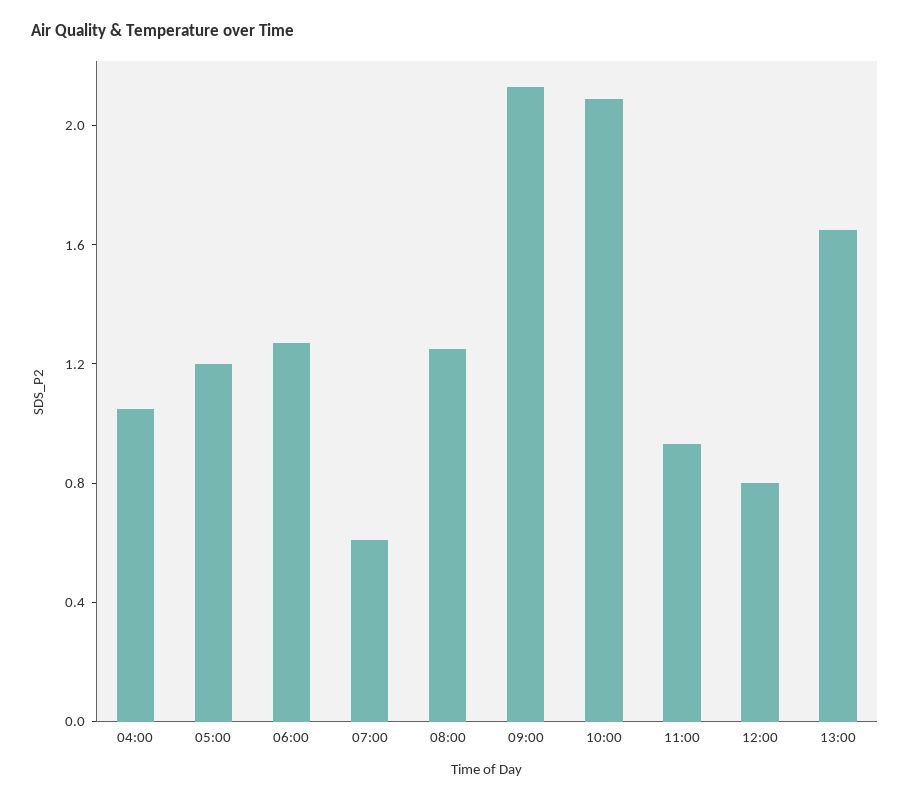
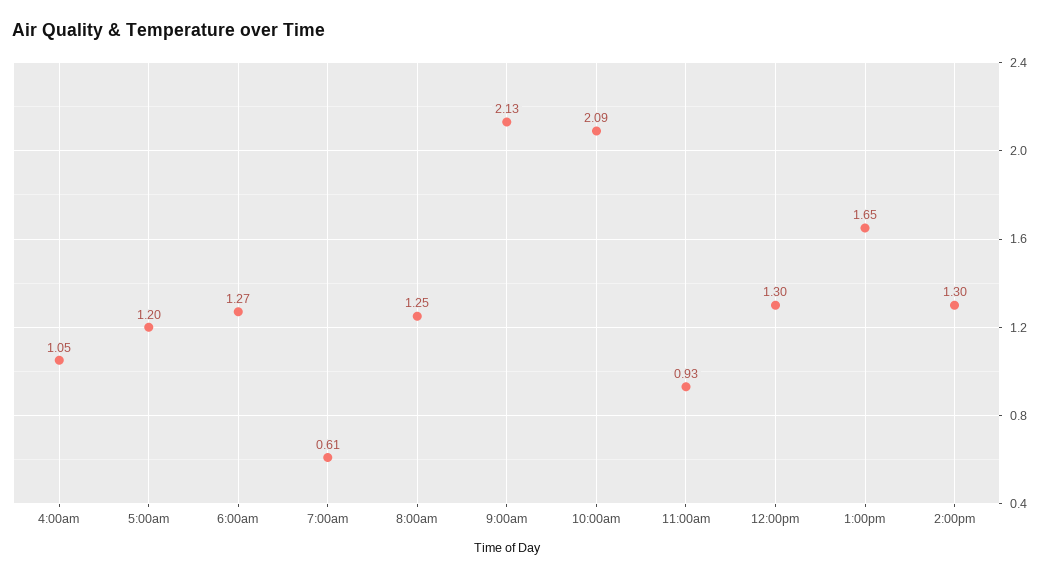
12:00: 0.8 -> 1.3
2:00pm: none -> 1.3

